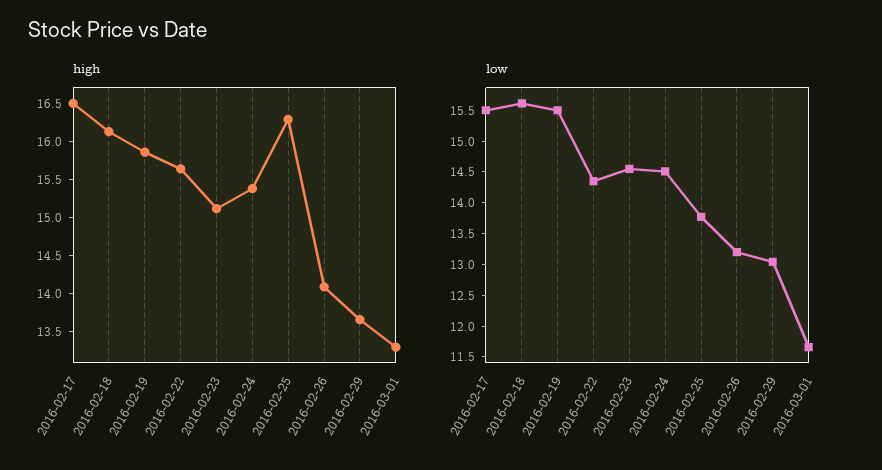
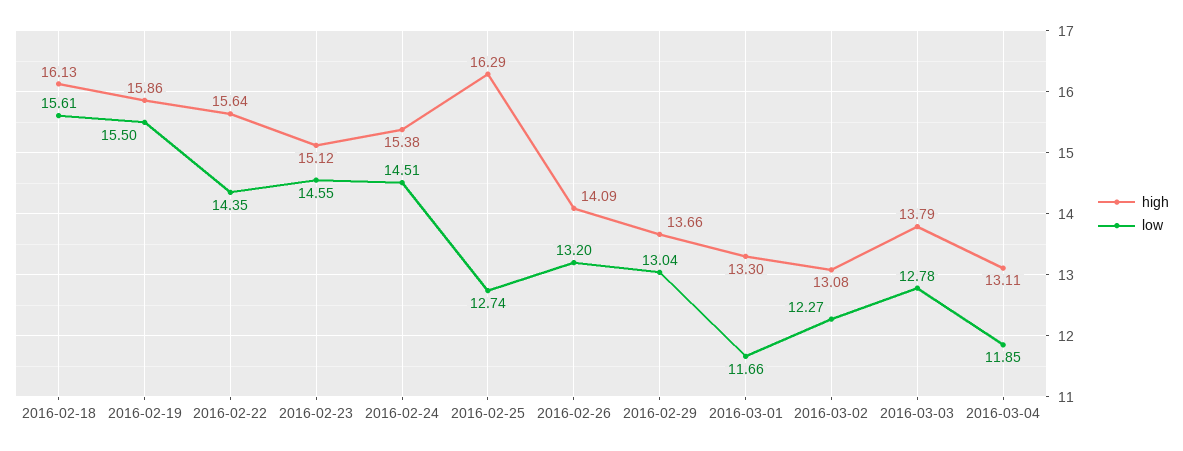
high, 2016-02-17: 16.5 -> none
low, 2016-02-17: 15.5 -> none
low, 2016-02-25: 13.75 -> 12.74
high, 2016-03-02: none -> 13.08
low, 2016-03-02: none -> 12.27
high, 2016-03-03: none -> 13.79
low, 2016-03-03: none -> 12.78
high, 2016-03-04: none -> 13.11
low, 2016-03-04: none -> 11.85

